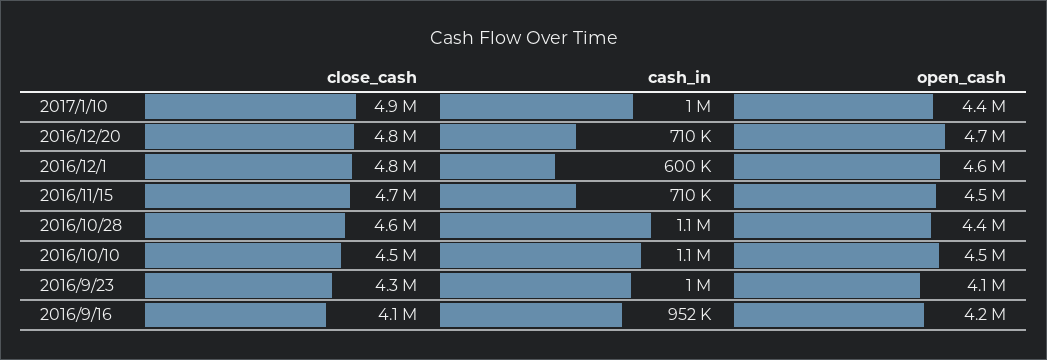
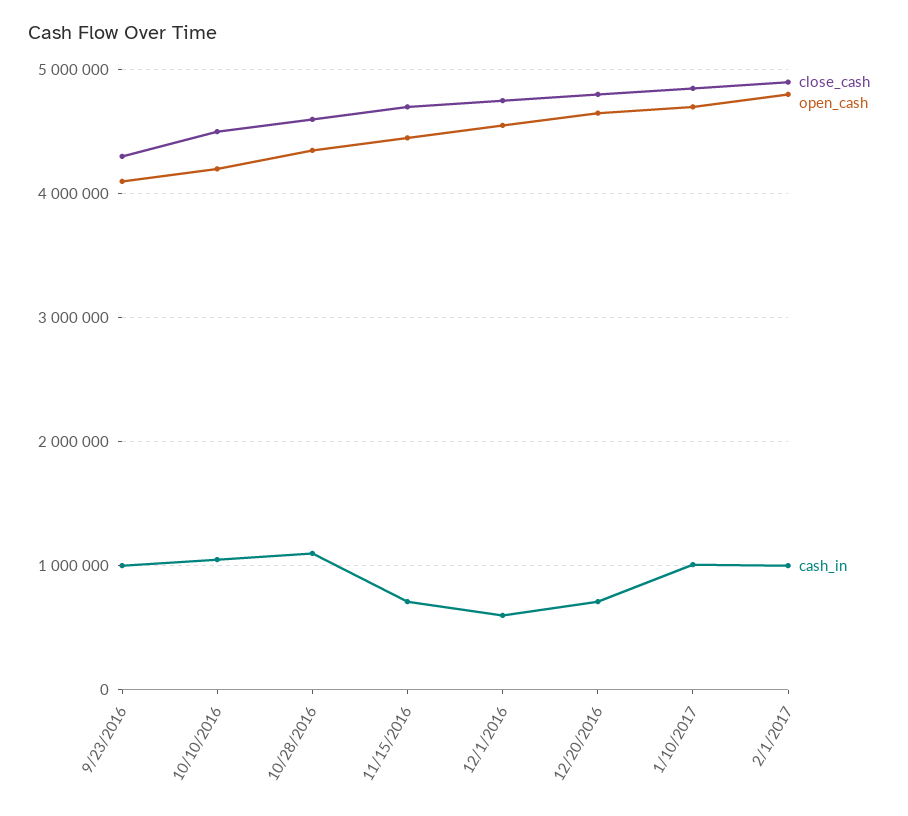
open_cash, 2017/1/10: 4400000 -> 4700000
open_cash, 2016/10/10: 4500000 -> 4200000
close_cash, 2016/9/16: 4100000 -> none
cash_in, 2016/9/16: 952000 -> none
open_cash, 2016/9/16: 4200000 -> none
close_cash, 2/1/2017: none -> 4900000
open_cash, 2/1/2017: none -> 4800000
cash_in, 2/1/2017: none -> 1000000

